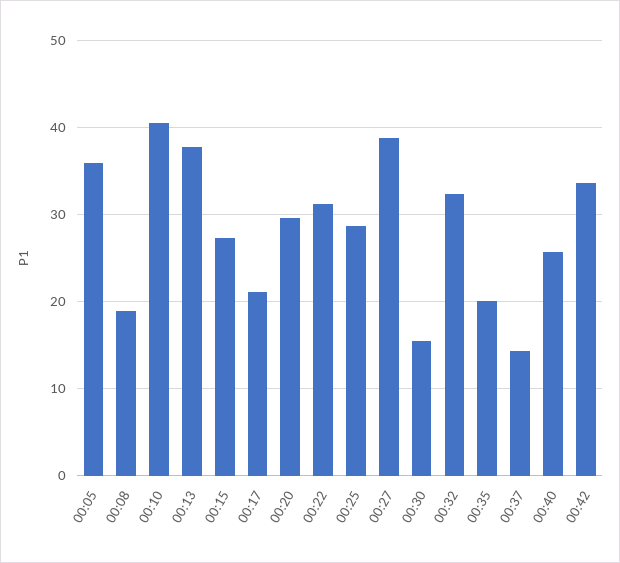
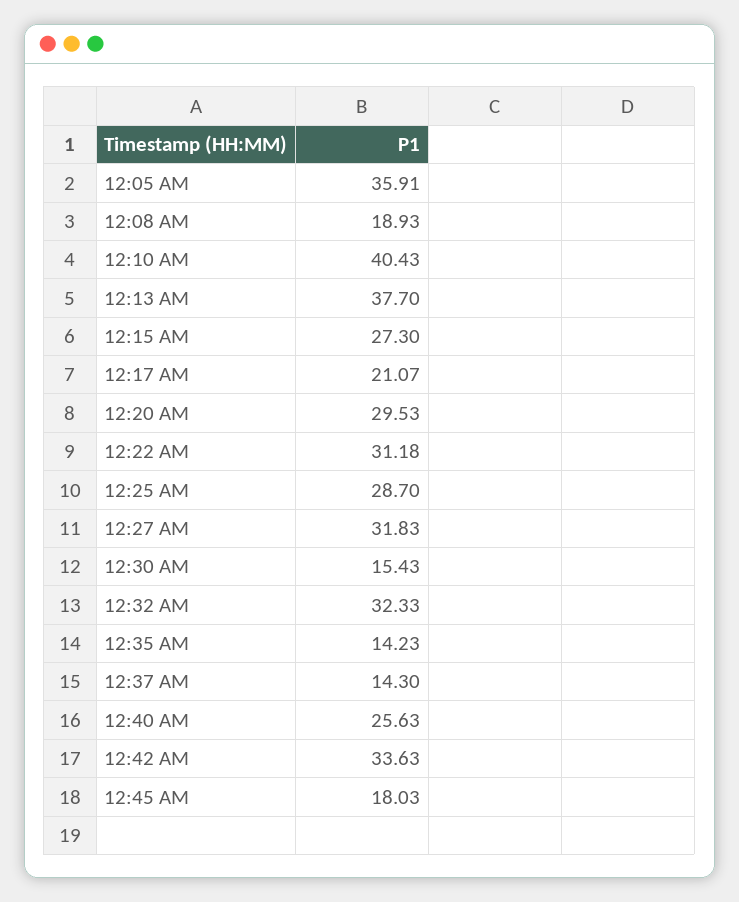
00:27: 39 -> 31.83
00:35: 20 -> 14.23
12:45 AM: none -> 18.03

